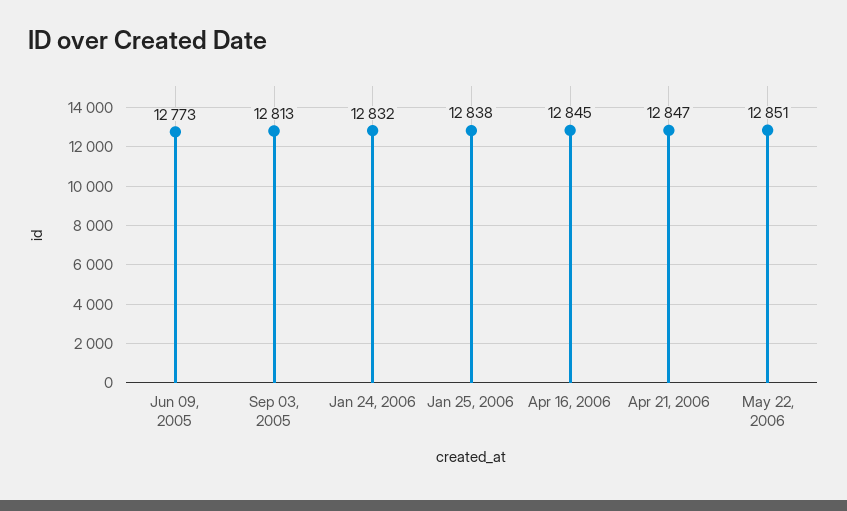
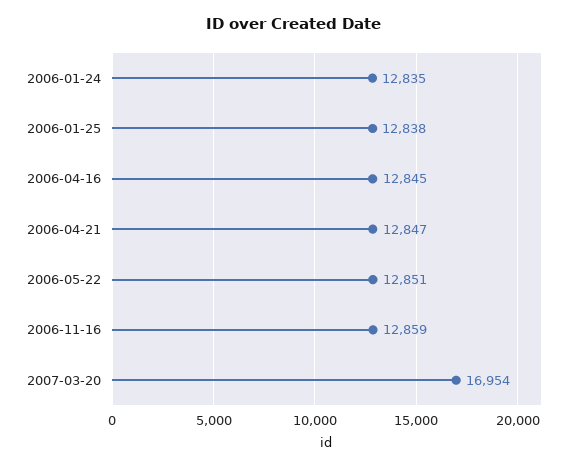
Jun 09, 2005: 12773 -> none
Sep 03, 2005: 12813 -> none
Jan 24, 2006: 12832 -> 12835
2006-11-16: none -> 12859
2007-03-20: none -> 16954

